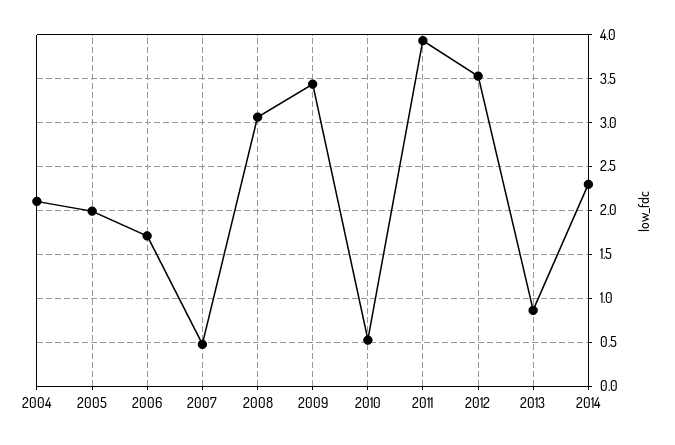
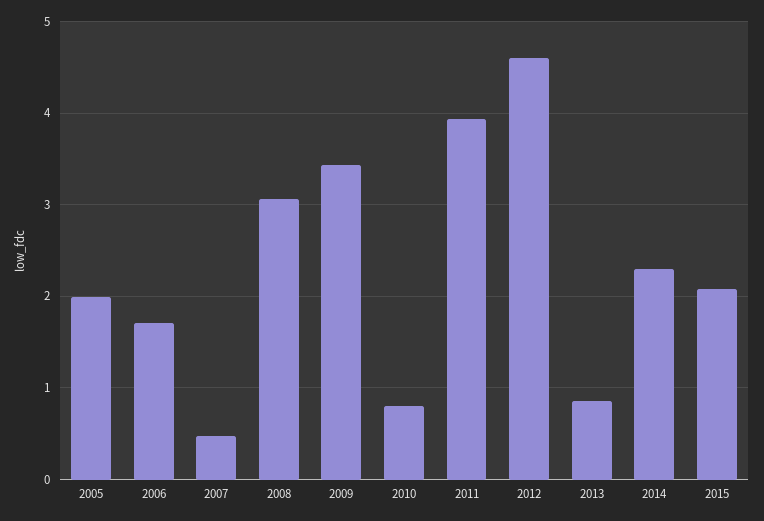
2004: 2.1 -> none
2010: 0.5 -> 0.8
2012: 3.5 -> 4.6
2015: none -> 2.1

